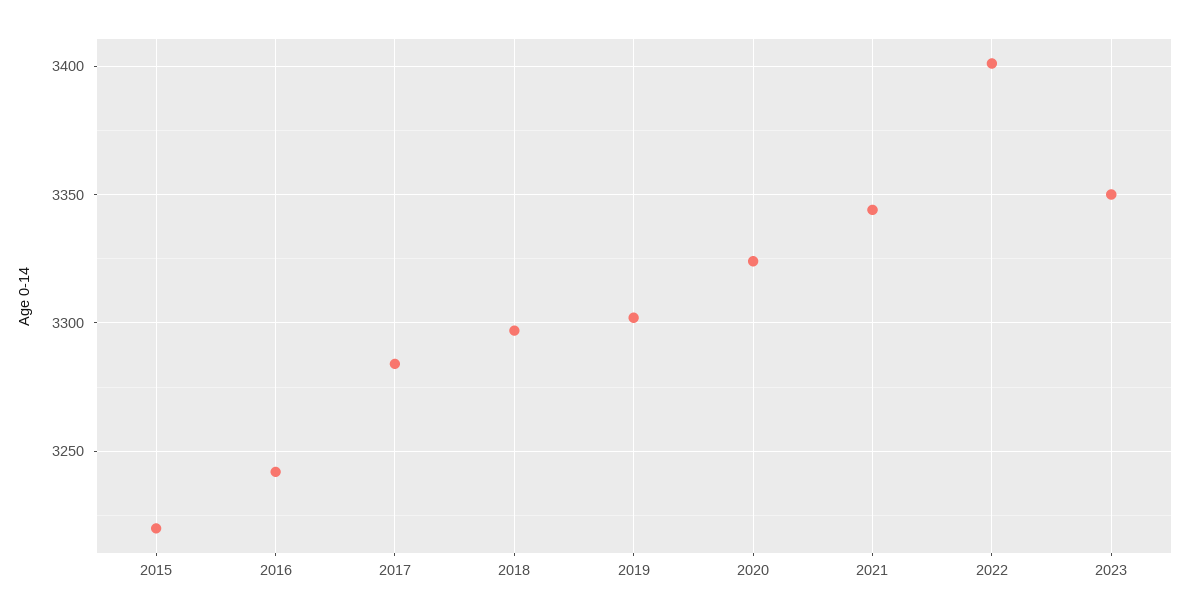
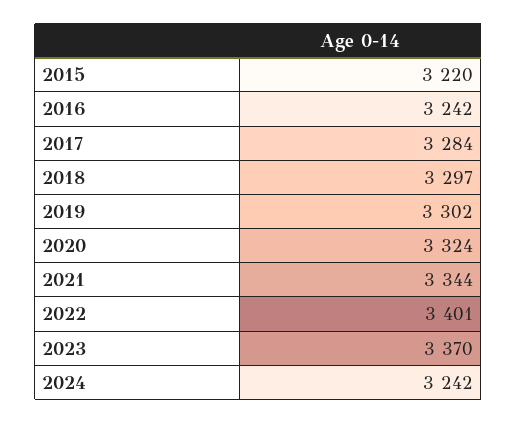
2023: 3350 -> 3370
2024: none -> 3242

